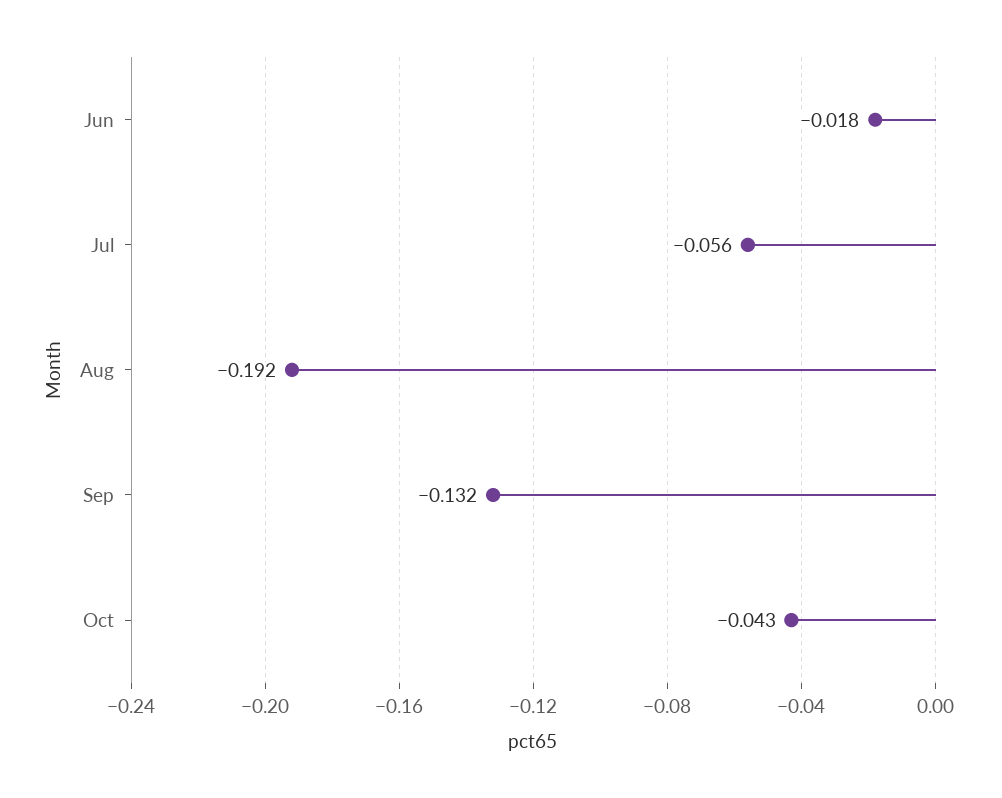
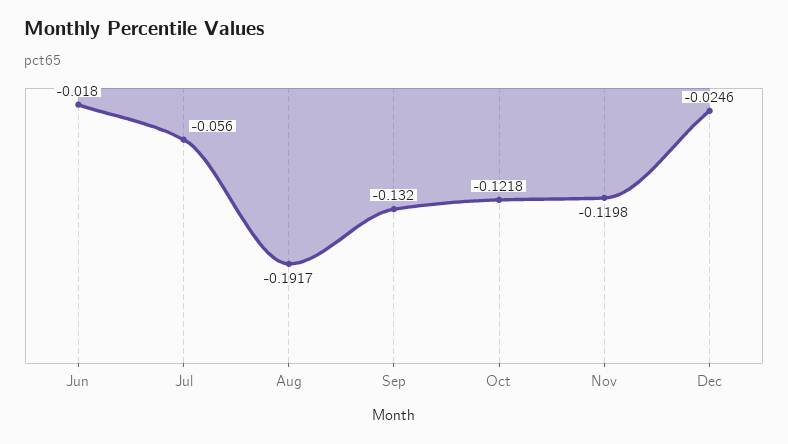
Oct: -0.043 -> -0.1218
Nov: none -> -0.1198
Dec: none -> -0.0246

